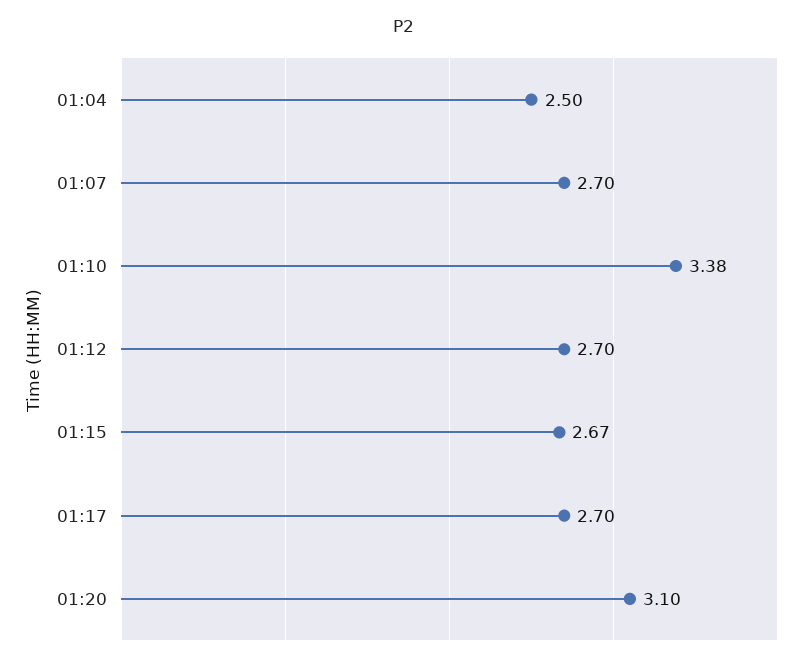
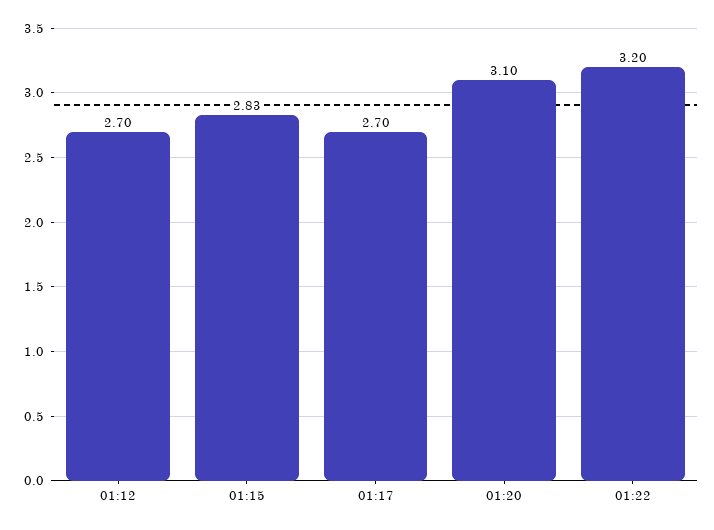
01:04: 2.5 -> none
01:07: 2.7 -> none
01:10: 3.38 -> none
01:15: 2.67 -> 2.83
01:22: none -> 3.2

